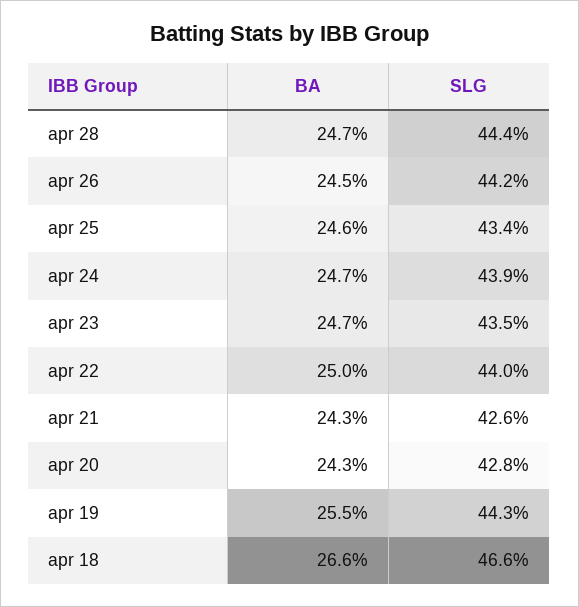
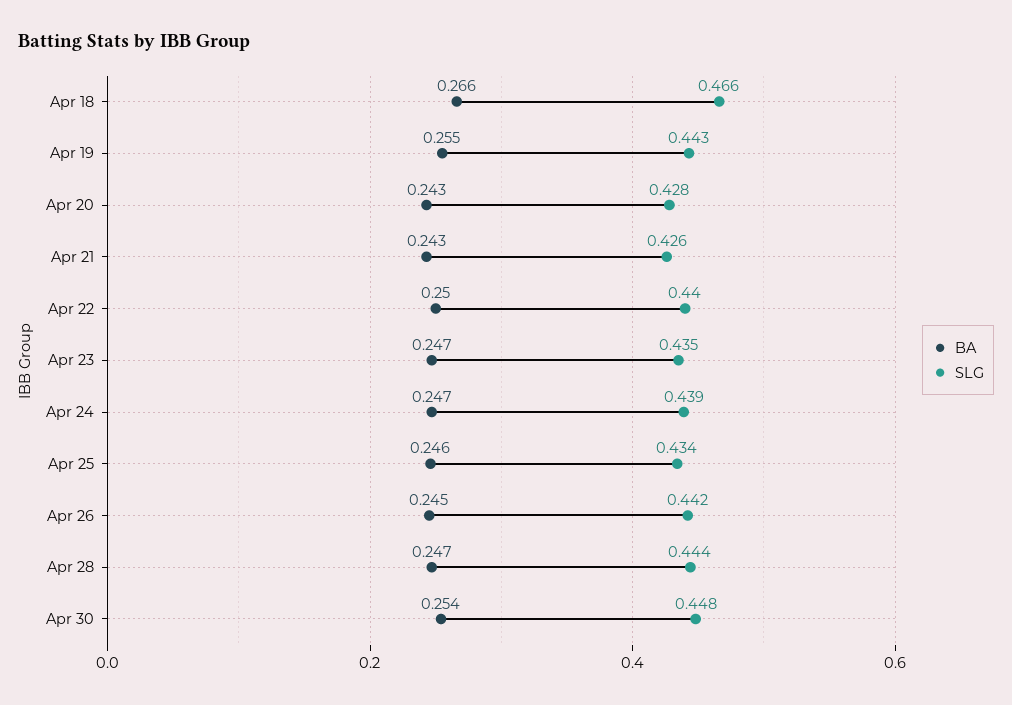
BA, Apr 30: none -> 0.254
SLG, Apr 30: none -> 0.448

